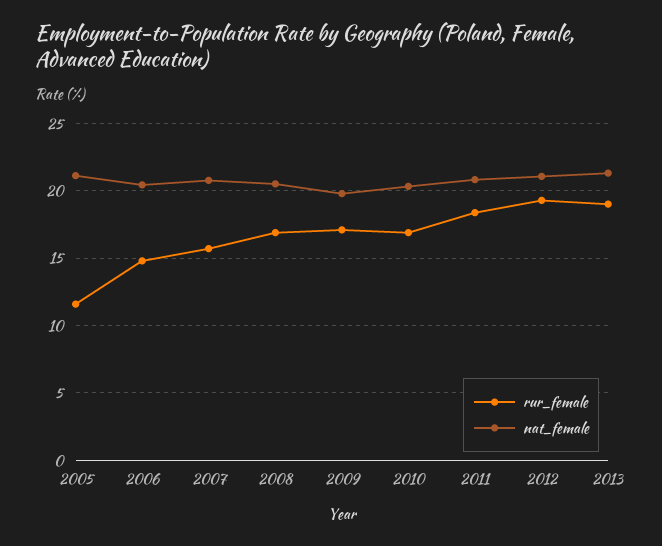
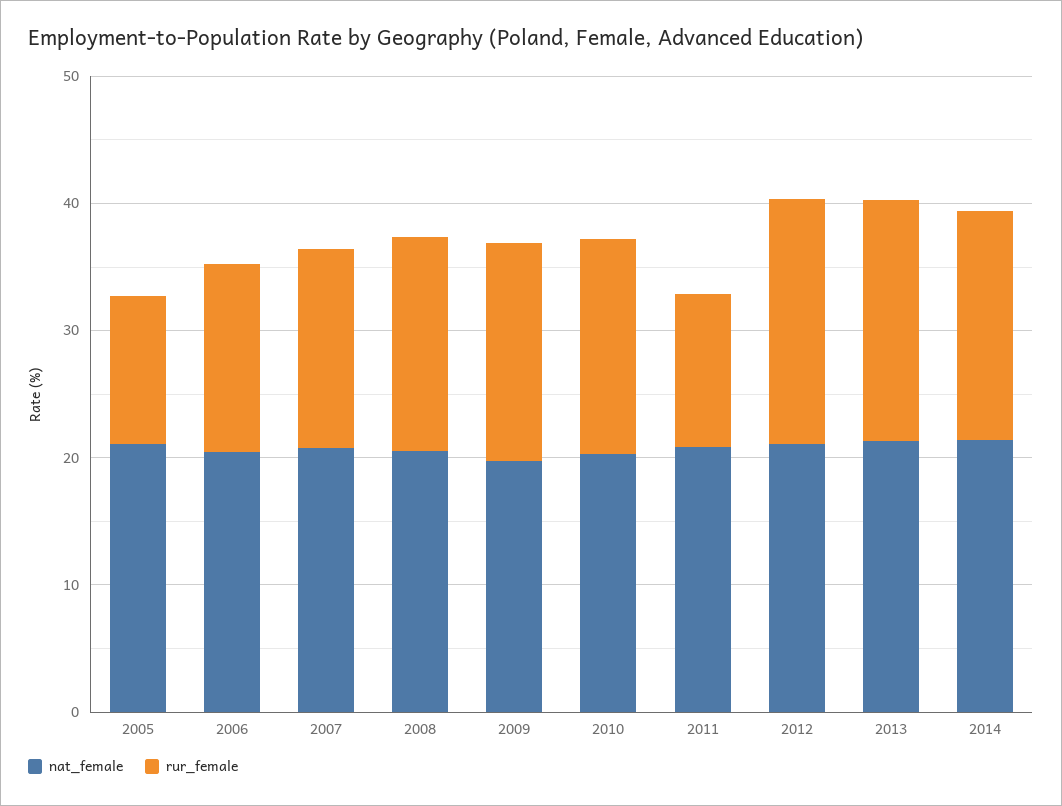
rur_female, 2011: 18.5 -> 12
nat_female, 2014: none -> 22
rur_female, 2014: none -> 18

